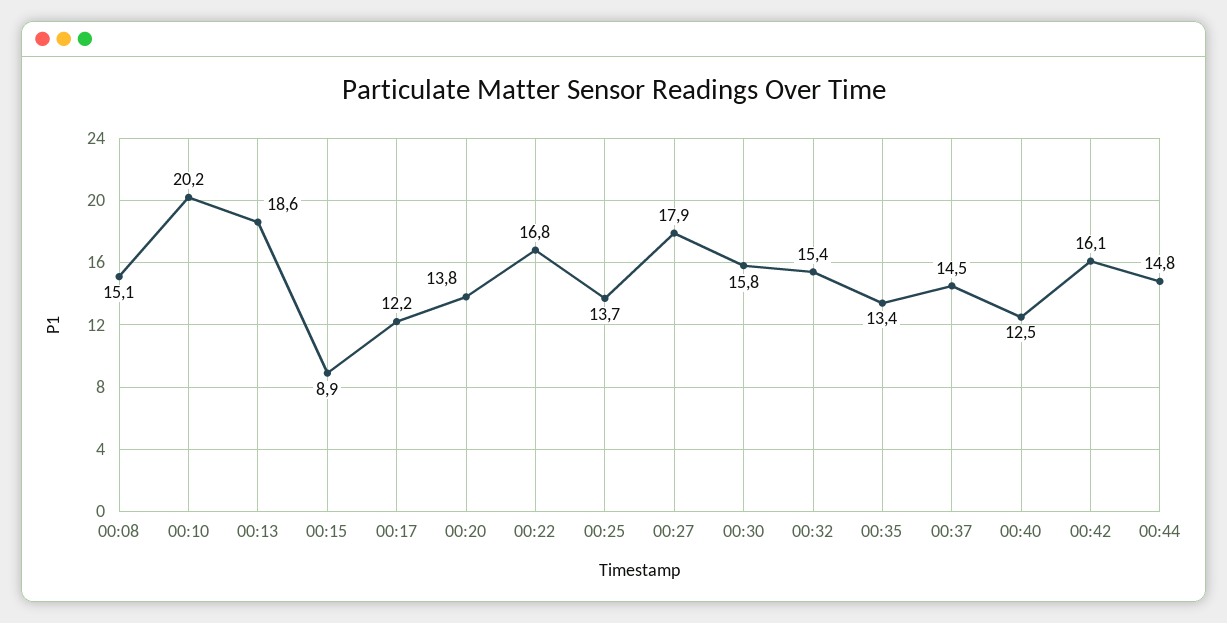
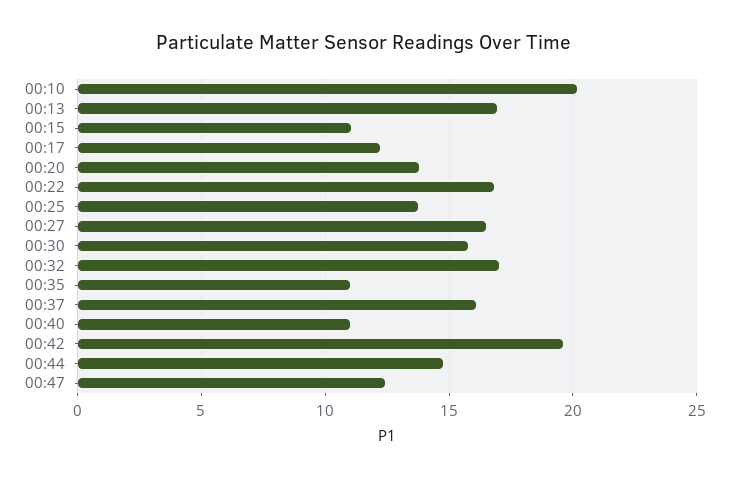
00:08: 15.1 -> none
00:13: 18.6 -> 17
00:15: 8.9 -> 11
00:27: 17.9 -> 16.5
00:32: 15.4 -> 17
00:35: 13.4 -> 11
00:37: 14.5 -> 16
00:40: 12.5 -> 11
00:42: 16.1 -> 19.5
00:47: none -> 12.5

